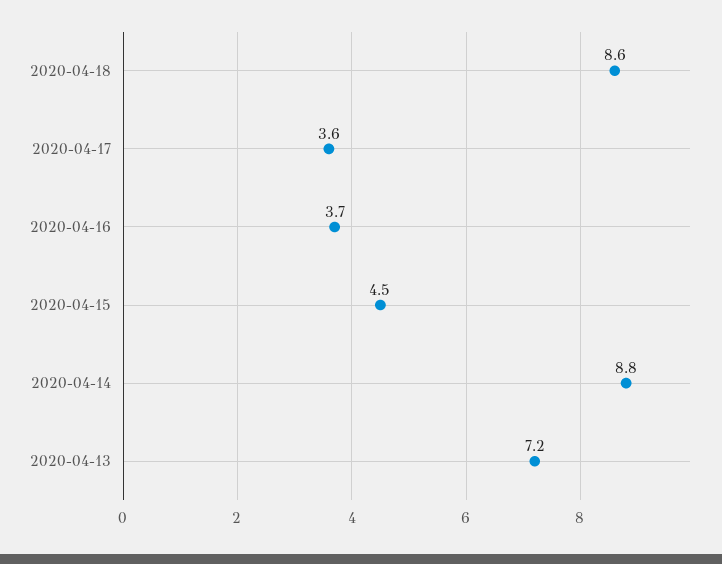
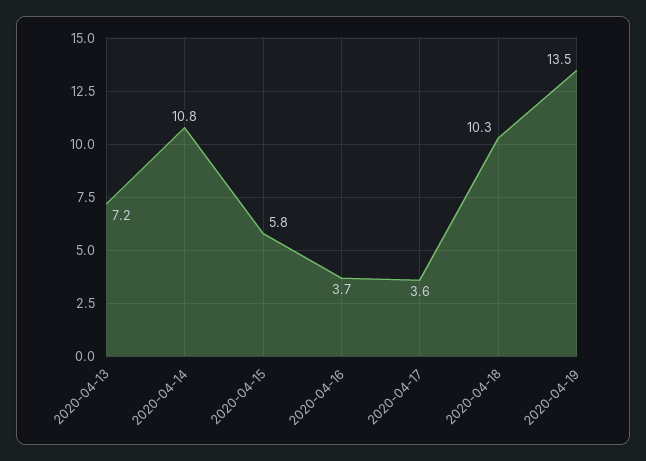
2020-04-18: 8.6 -> 10.3
2020-04-15: 4.5 -> 5.8
2020-04-14: 8.8 -> 10.8
2020-04-19: none -> 13.5

